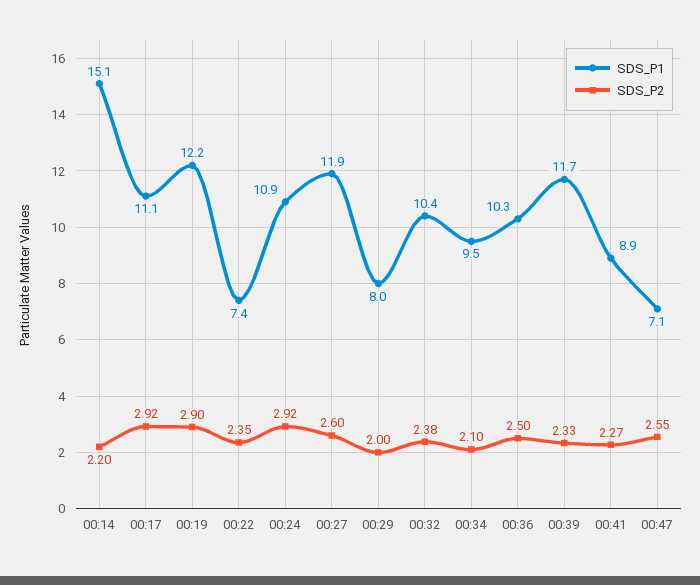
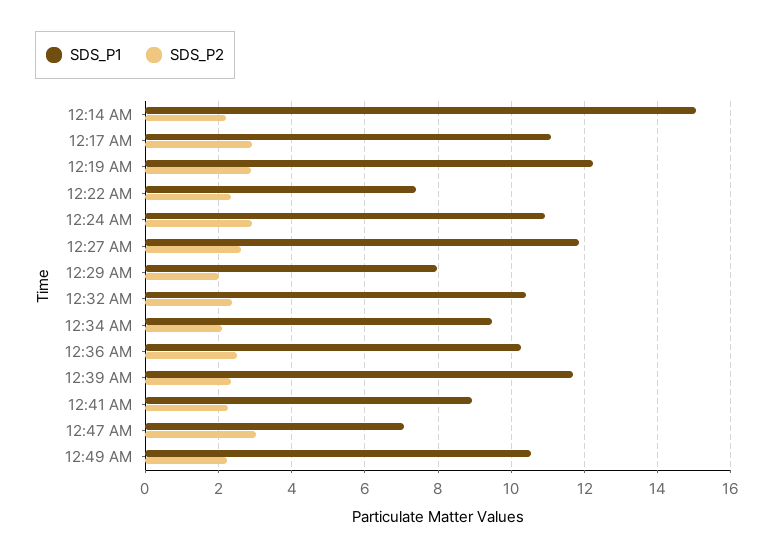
SDS_P2, 00:47: 2.55 -> 3
SDS_P1, 12:49 AM: none -> 10.6
SDS_P2, 12:49 AM: none -> 2.2

